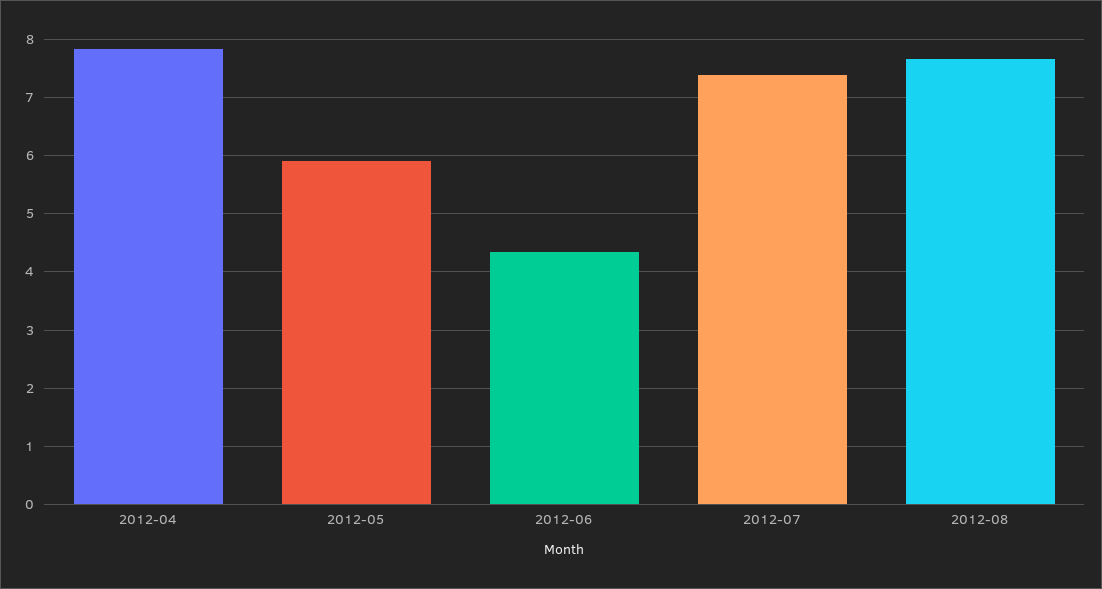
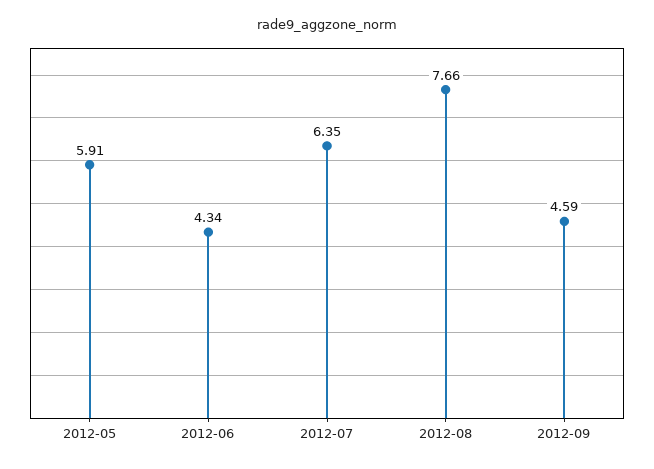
2012-04: 7.8 -> none
2012-07: 7.4 -> 6.35
2012-09: none -> 4.59

